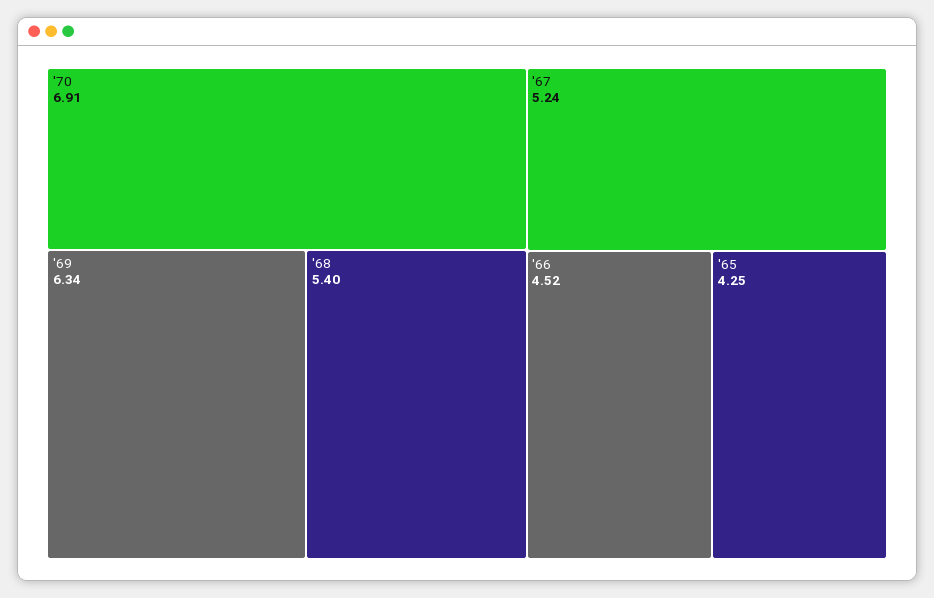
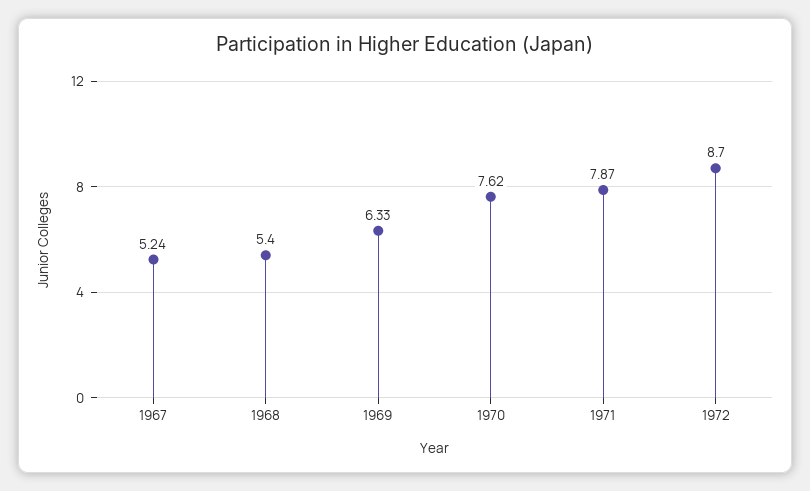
'70: 6.91 -> 7.62
'69: 6.34 -> 6.33
'66: 4.52 -> none
'65: 4.25 -> none
1971: none -> 7.87
1972: none -> 8.7

